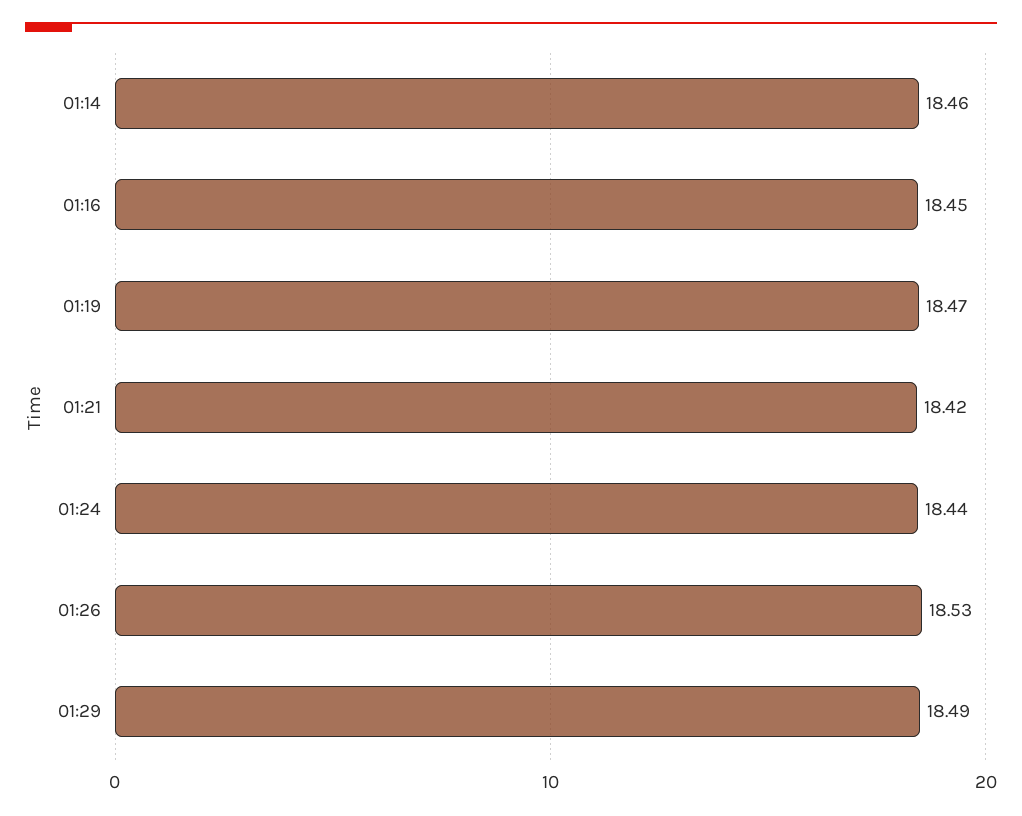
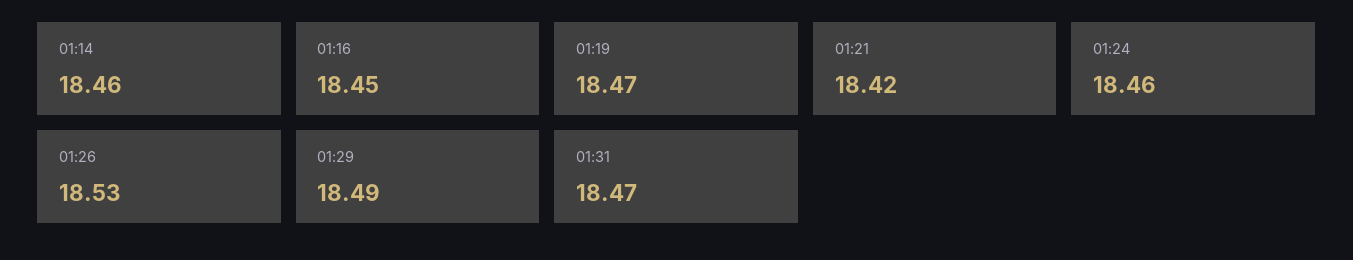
01:24: 18.44 -> 18.46
01:31: none -> 18.47

